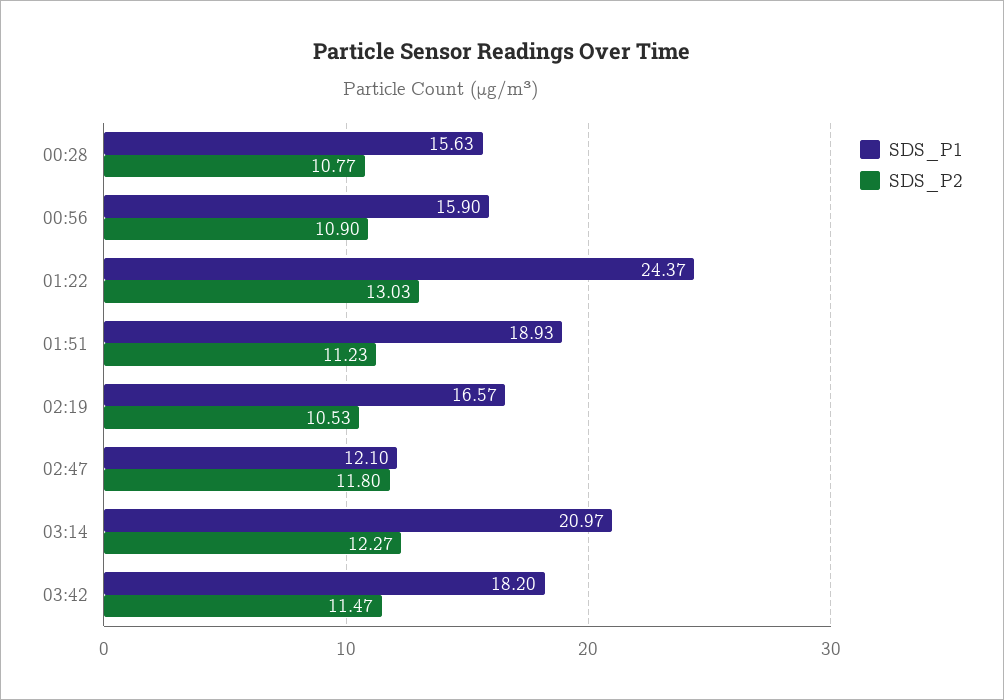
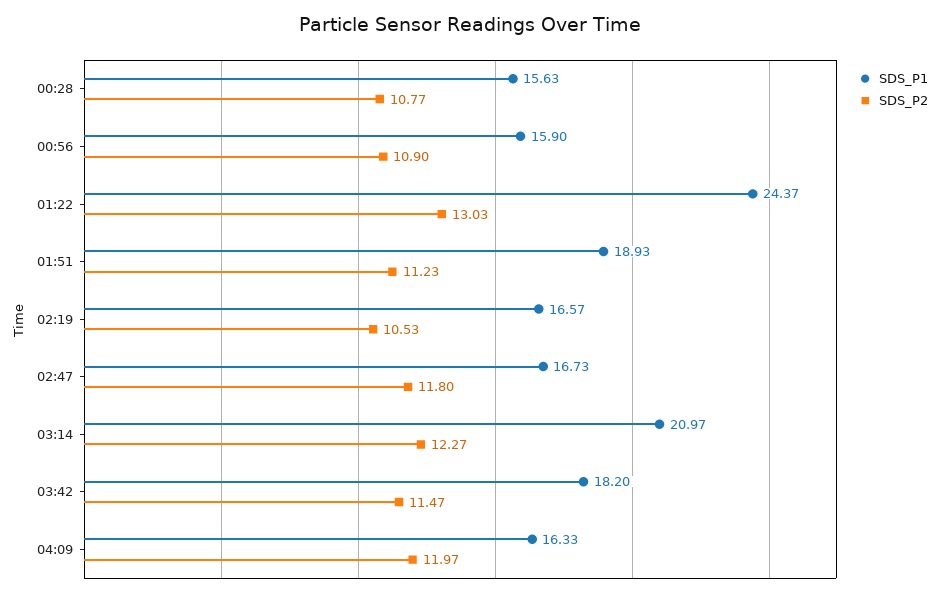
SDS_P1, 02:47: 12.1 -> 16.73
SDS_P1, 04:09: none -> 16.33
SDS_P2, 04:09: none -> 11.97

